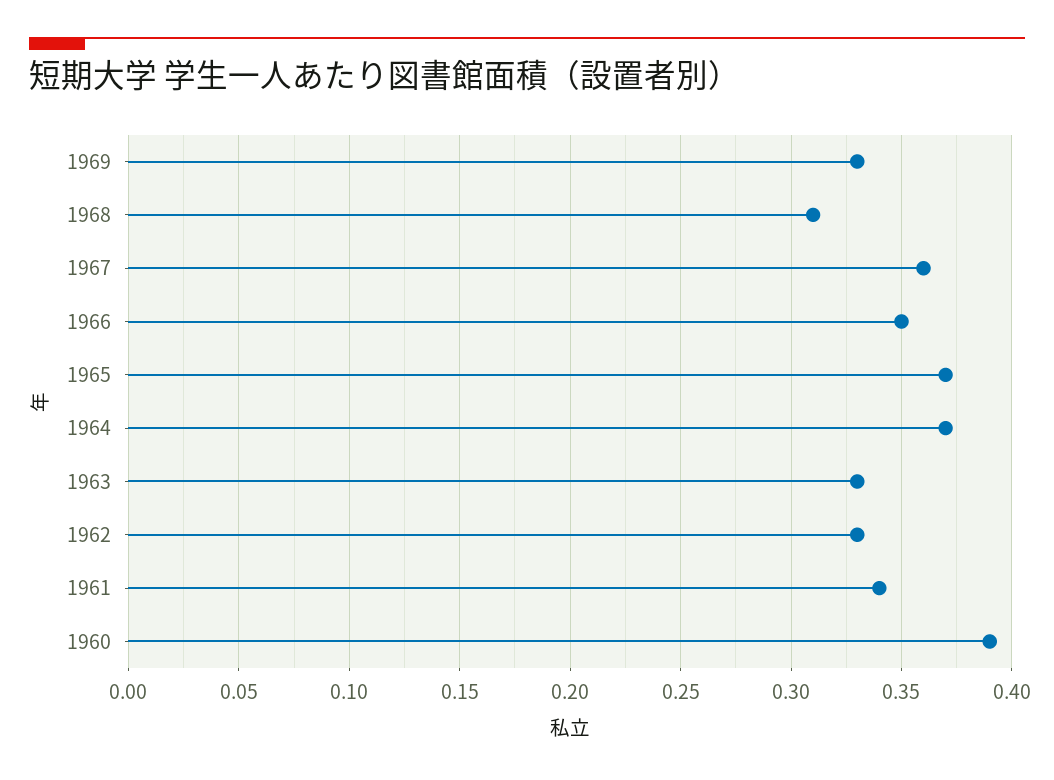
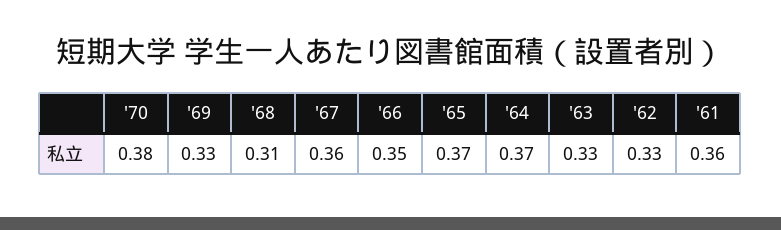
1961: 0.34 -> 0.36
1960: 0.39 -> none
'70: none -> 0.38

